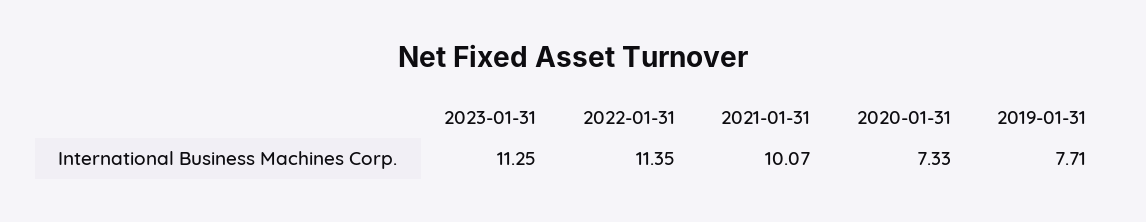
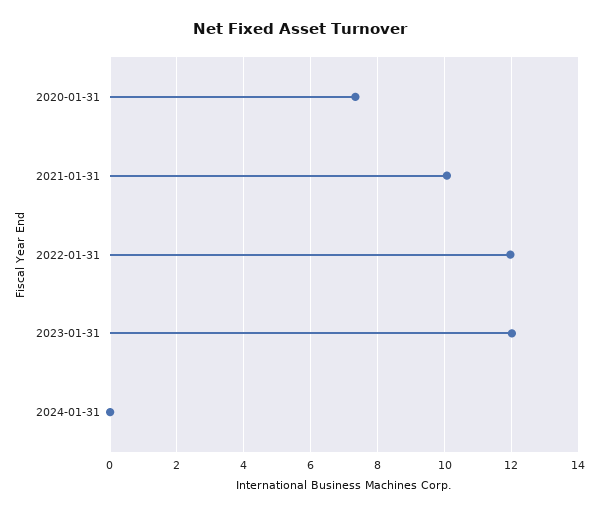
2023-01-31: 11.25 -> 12
2022-01-31: 11.35 -> 12
2019-01-31: 7.71 -> none
2024-01-31: none -> 0

